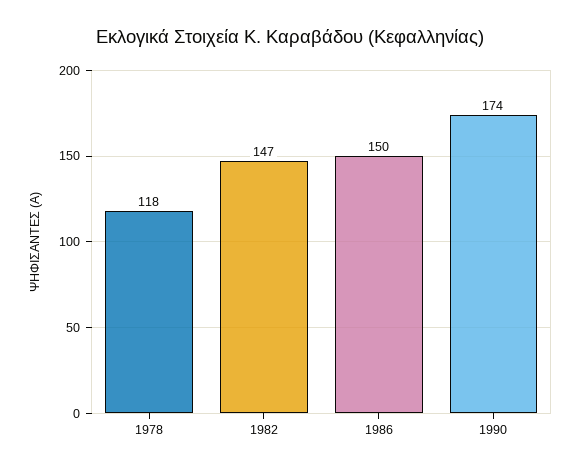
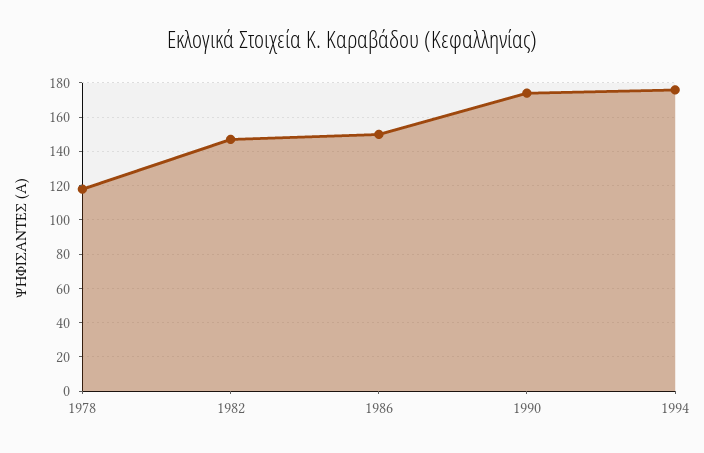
1994: none -> 175

